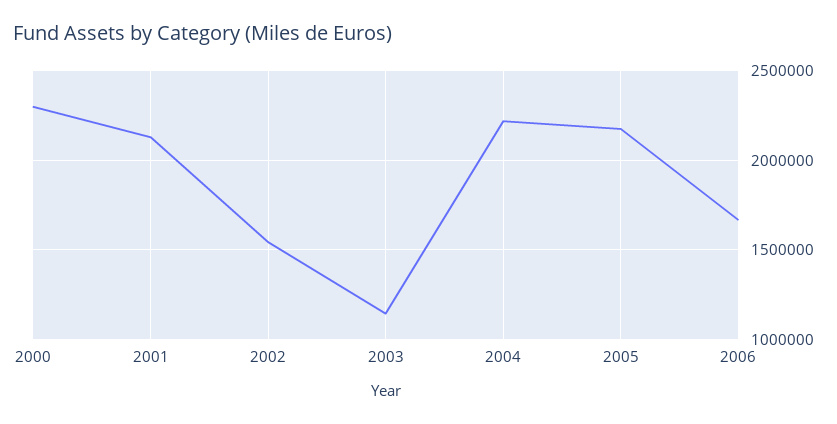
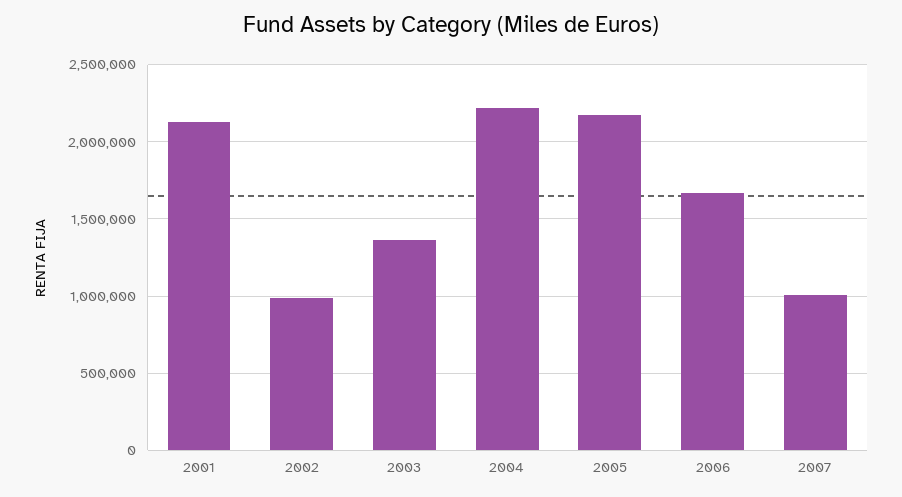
2000: 2300000 -> none
2002: 1550000 -> 1000000
2003: 1150000 -> 1350000
2007: none -> 1000000

